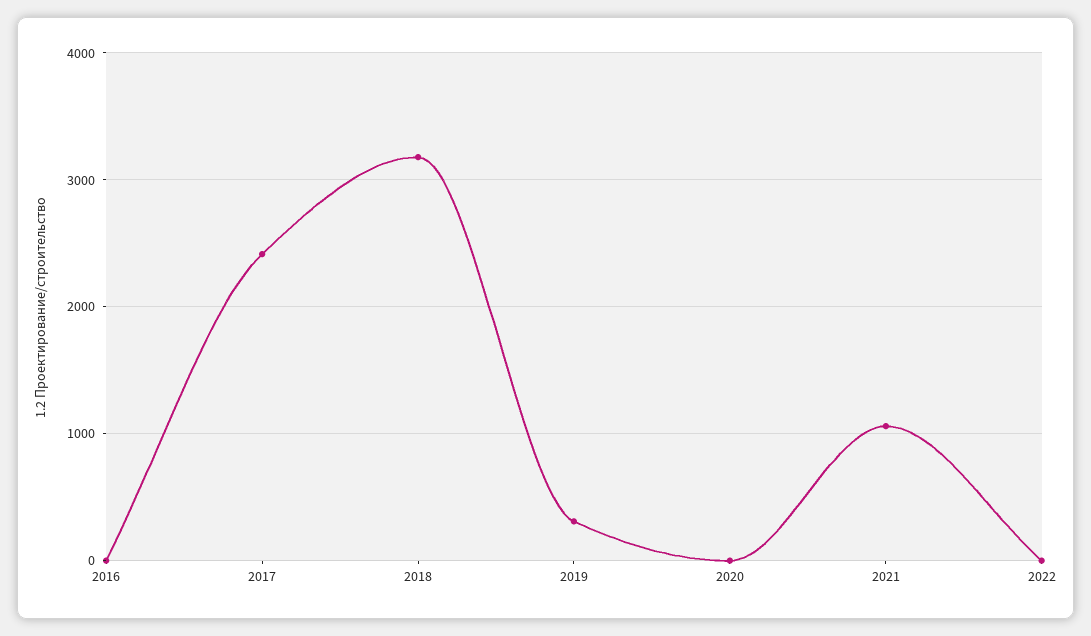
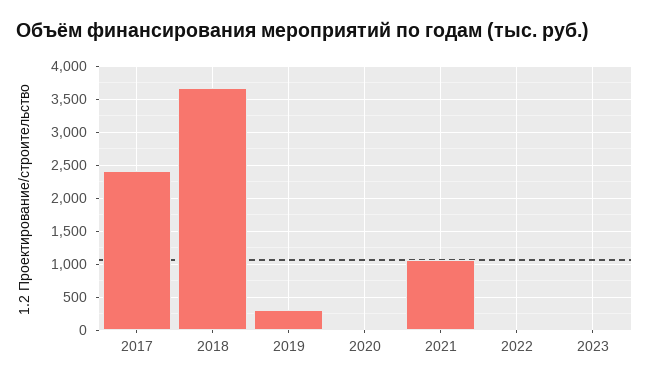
2016: 0 -> none
2018: 3200 -> 3700
2023: none -> 0

